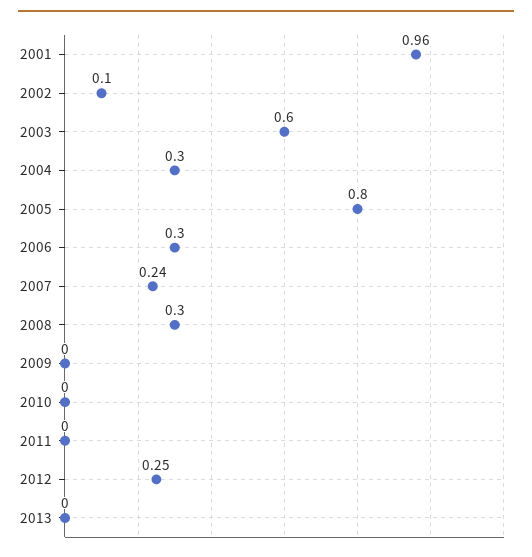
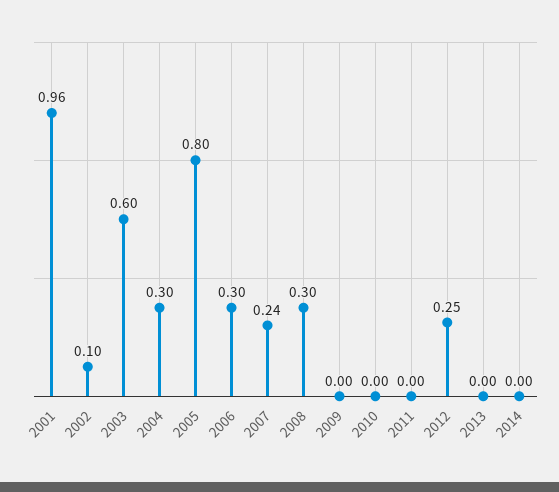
2014: none -> 0

